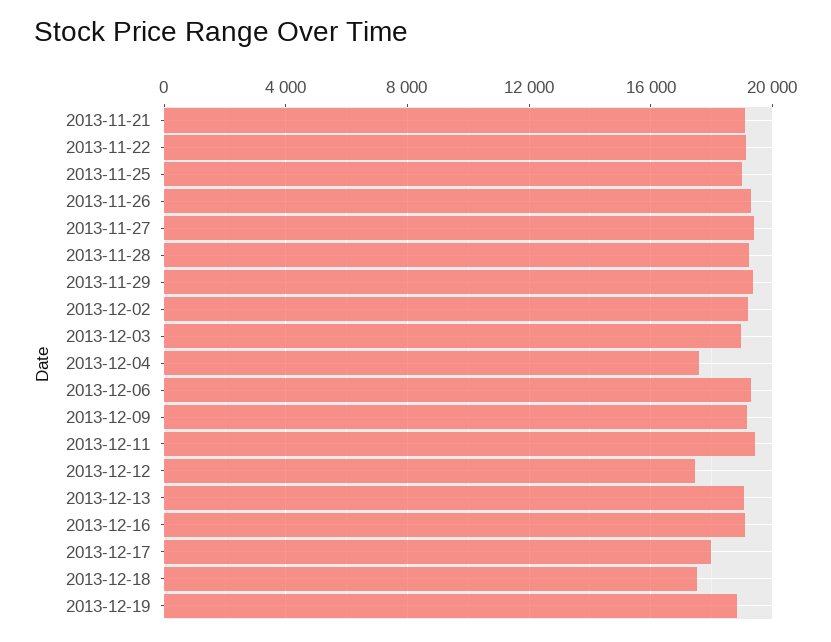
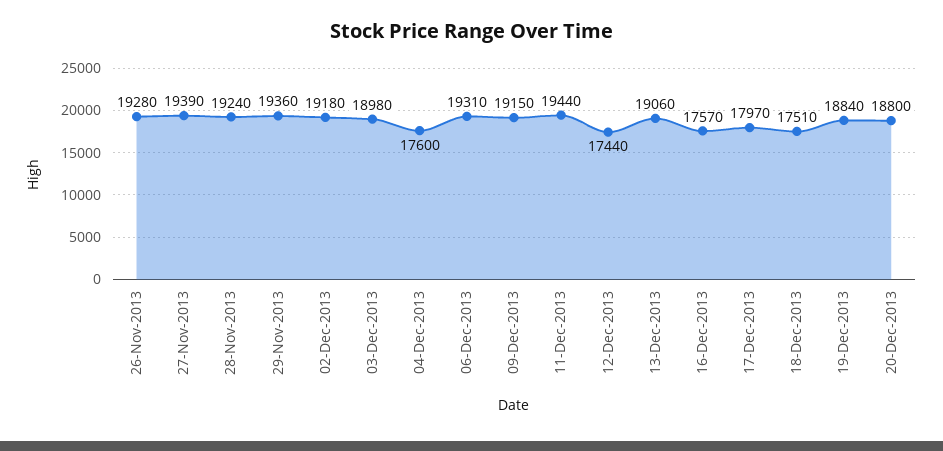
2013-11-21: 19000 -> none
2013-11-22: 19000 -> none
2013-11-25: 19000 -> none
2013-12-16: 19000 -> 17570
20-Dec-2013: none -> 18800

